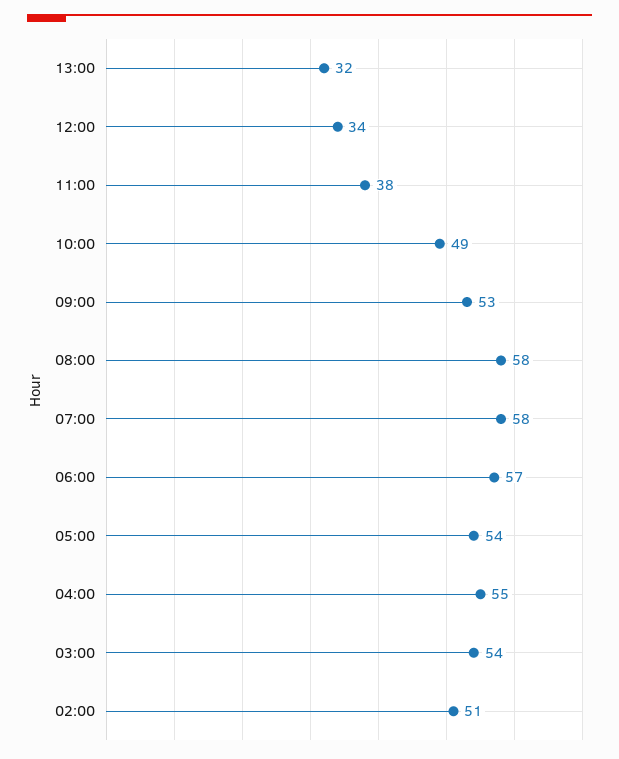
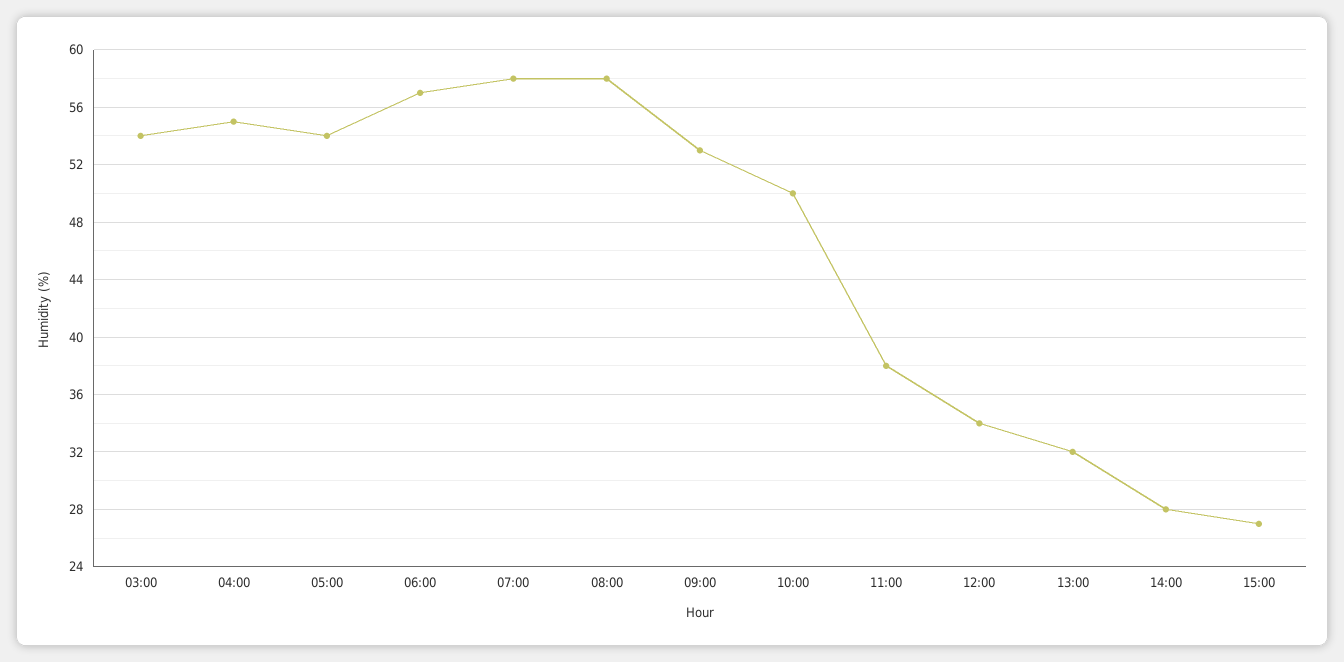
10:00: 49 -> 50
02:00: 51 -> none
14:00: none -> 28
15:00: none -> 27

